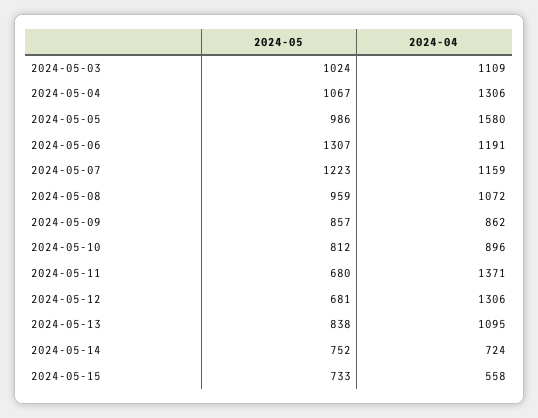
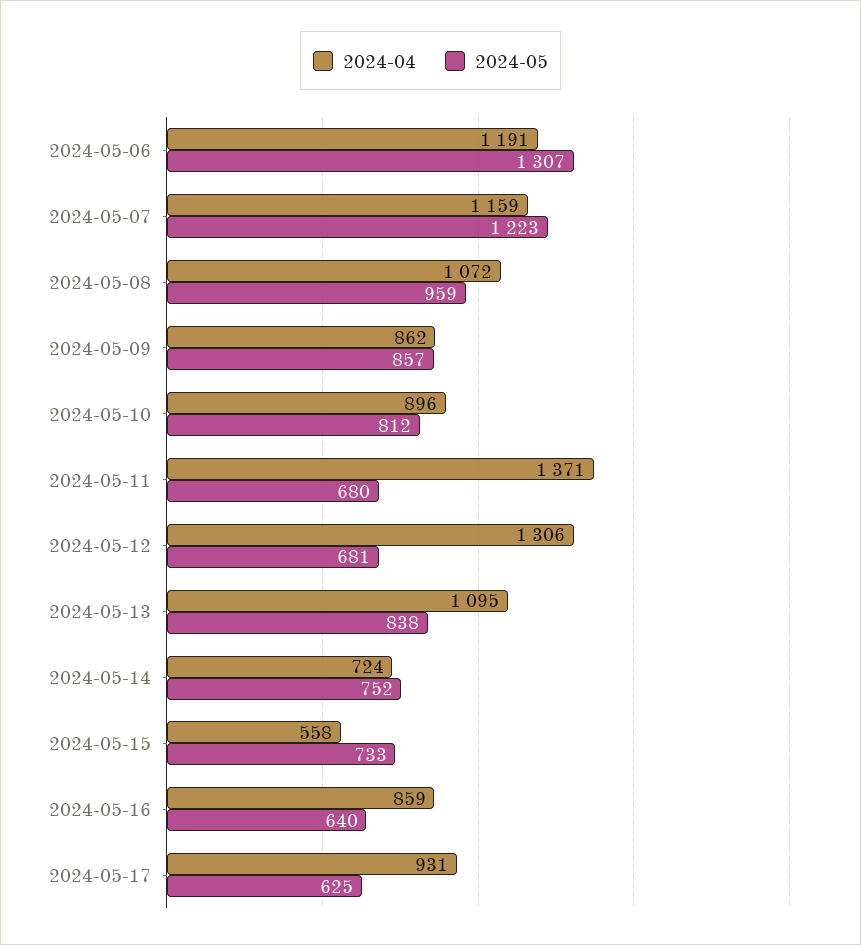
2024-05, 2024-05-03: 1024 -> none
2024-04, 2024-05-03: 1109 -> none
2024-05, 2024-05-04: 1067 -> none
2024-04, 2024-05-04: 1306 -> none
2024-05, 2024-05-05: 986 -> none
2024-04, 2024-05-05: 1580 -> none
2024-04, 2024-05-16: none -> 859
2024-05, 2024-05-16: none -> 640
2024-04, 2024-05-17: none -> 931
2024-05, 2024-05-17: none -> 625

